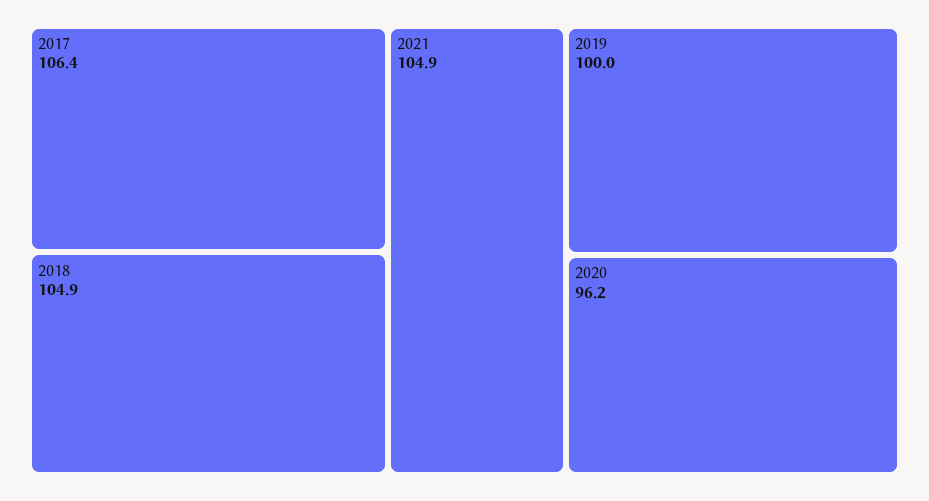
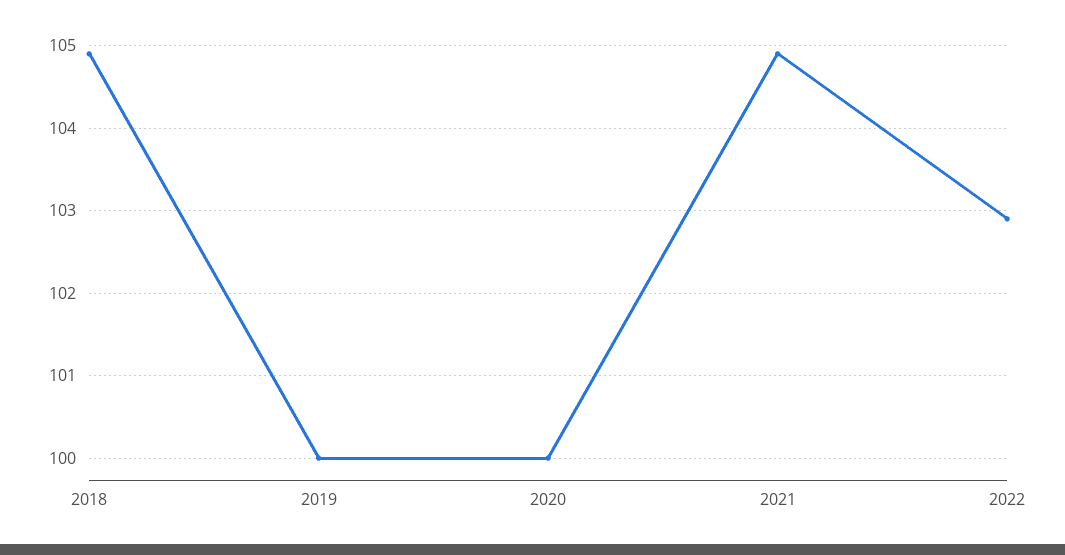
2017: 106.4 -> none
2020: 96.2 -> 100
2022: none -> 102.9

